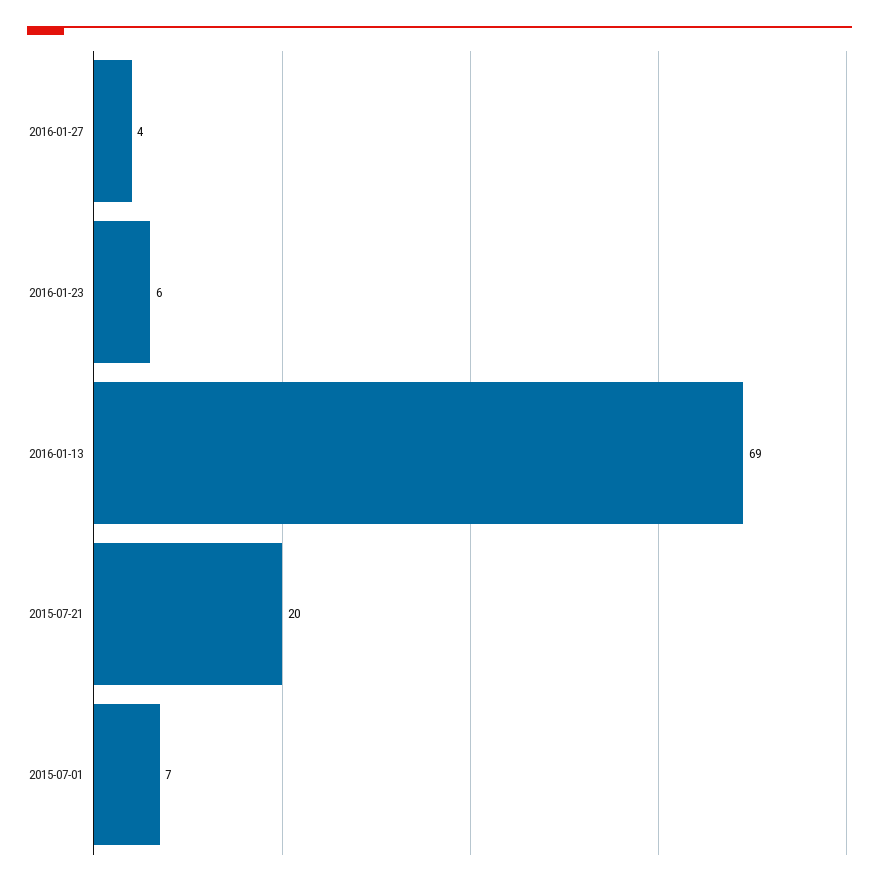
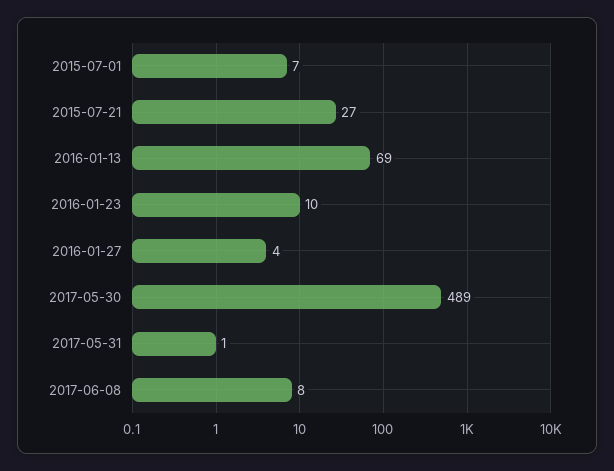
2016-01-23: 6 -> 10
2015-07-21: 20 -> 27
2017-05-30: none -> 489
2017-05-31: none -> 1
2017-06-08: none -> 8

